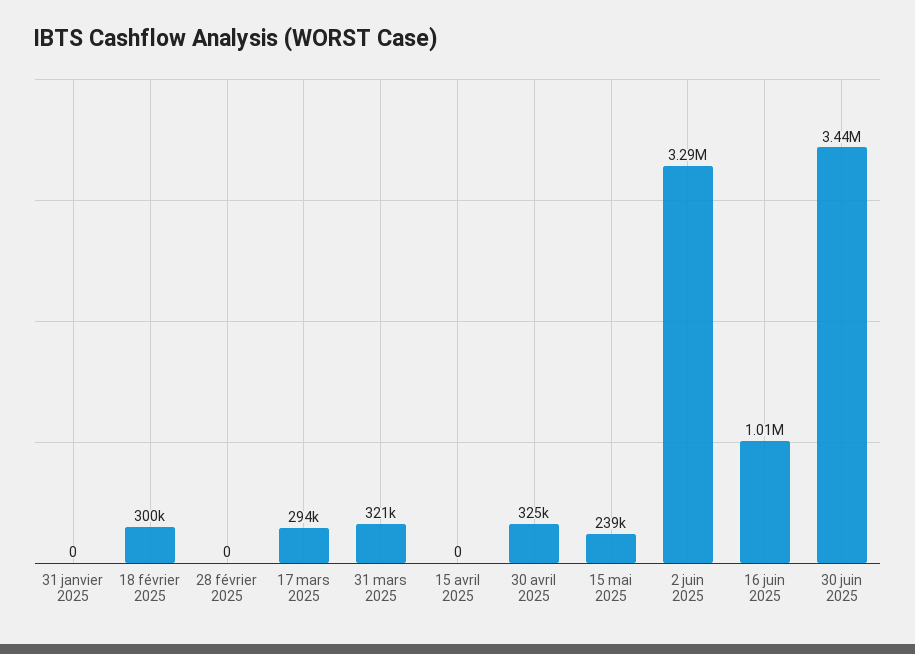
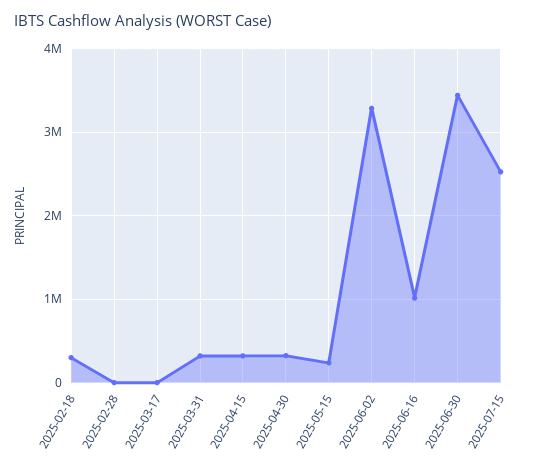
31 janvier 2025: 0 -> none
17 mars 2025: 294000 -> 0
15 avril 2025: 0 -> 300000
2025-07-15: none -> 2500000

